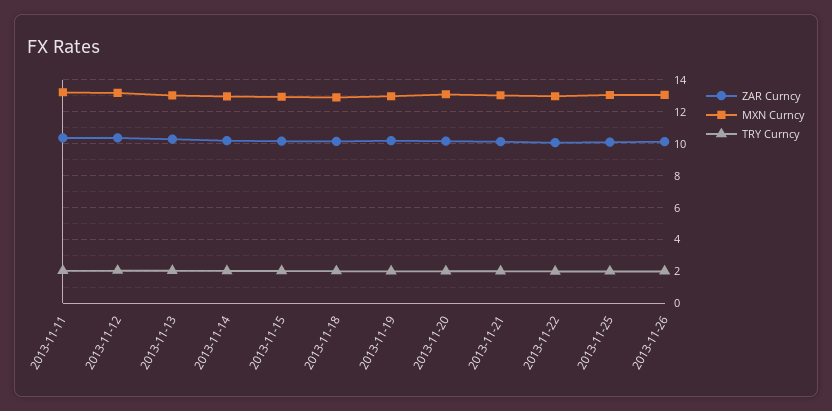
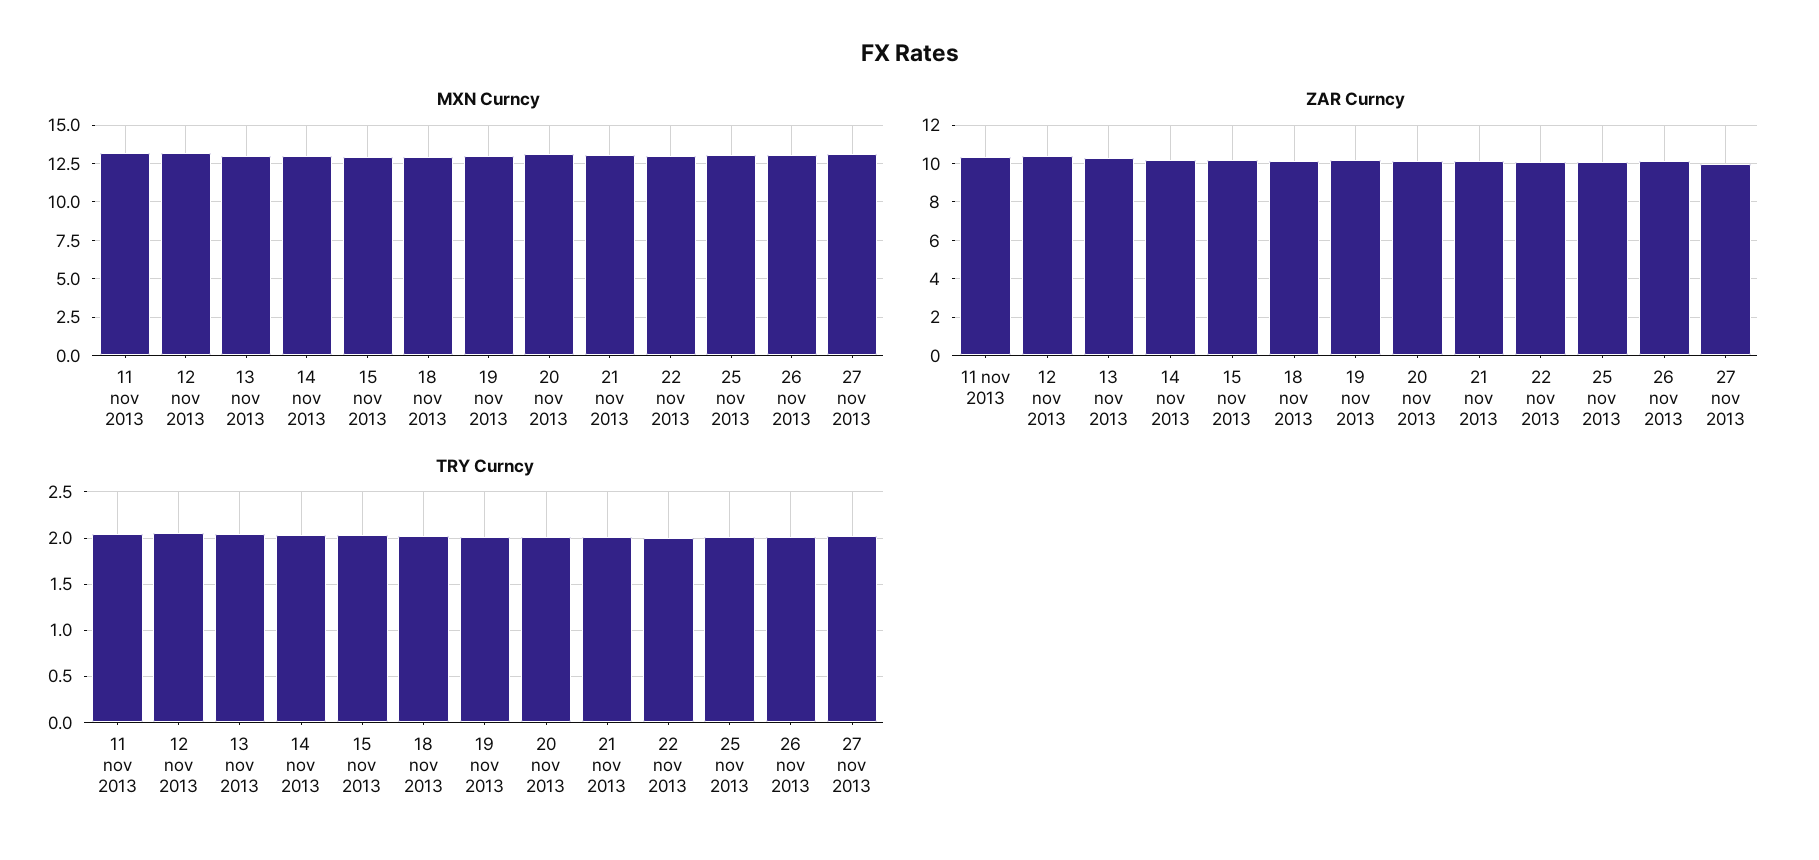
MXN Curncy, 27 nov 2013: none -> 13
ZAR Curncy, 27 nov 2013: none -> 10
TRY Curncy, 27 nov 2013: none -> 2

